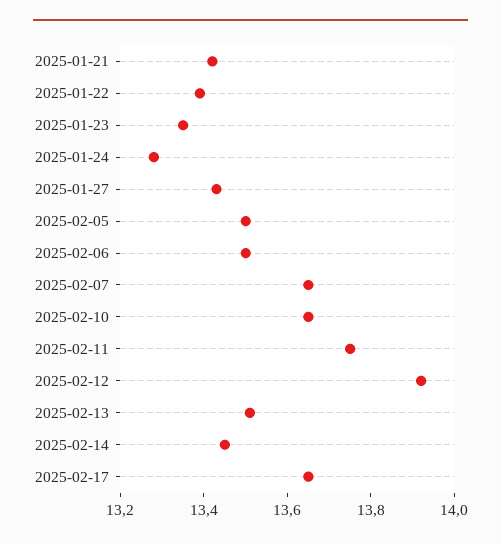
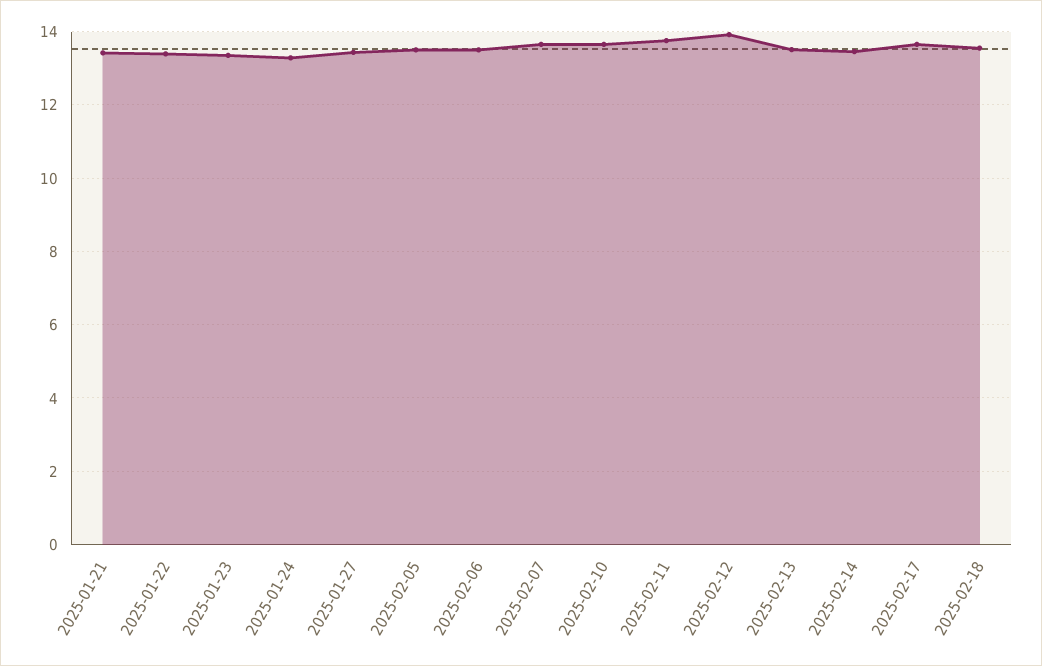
2025-02-18: none -> 13.6

